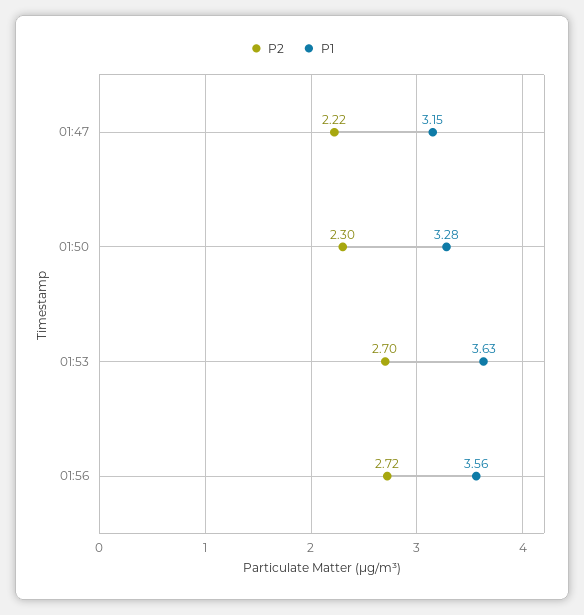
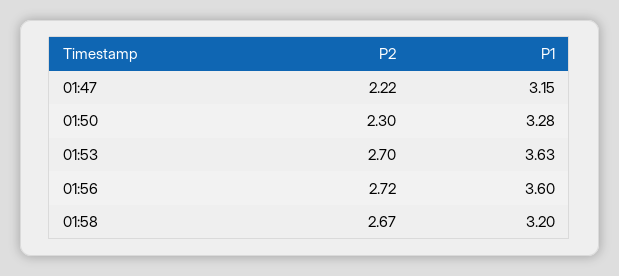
P1, 01:56: 3.56 -> 3.6
P2, 01:58: none -> 2.67
P1, 01:58: none -> 3.2

